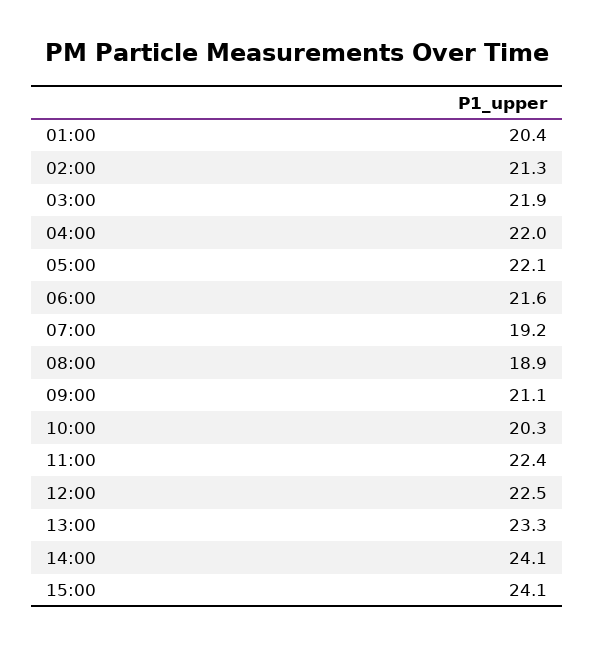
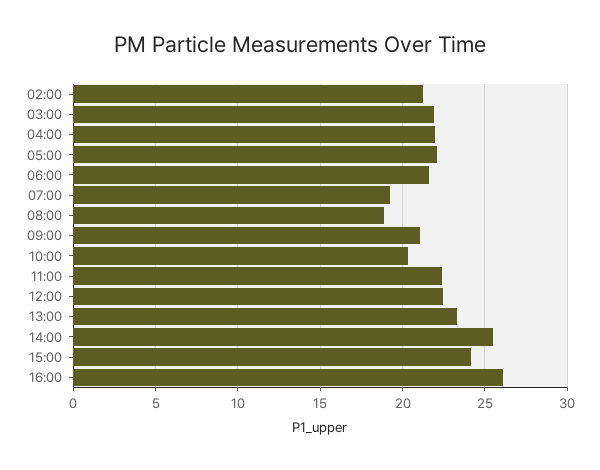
01:00: 20.4 -> none
14:00: 24.1 -> 25.5
16:00: none -> 26

